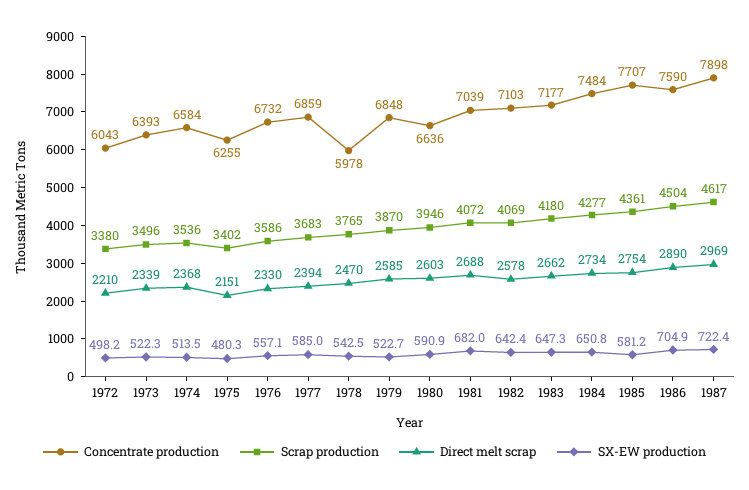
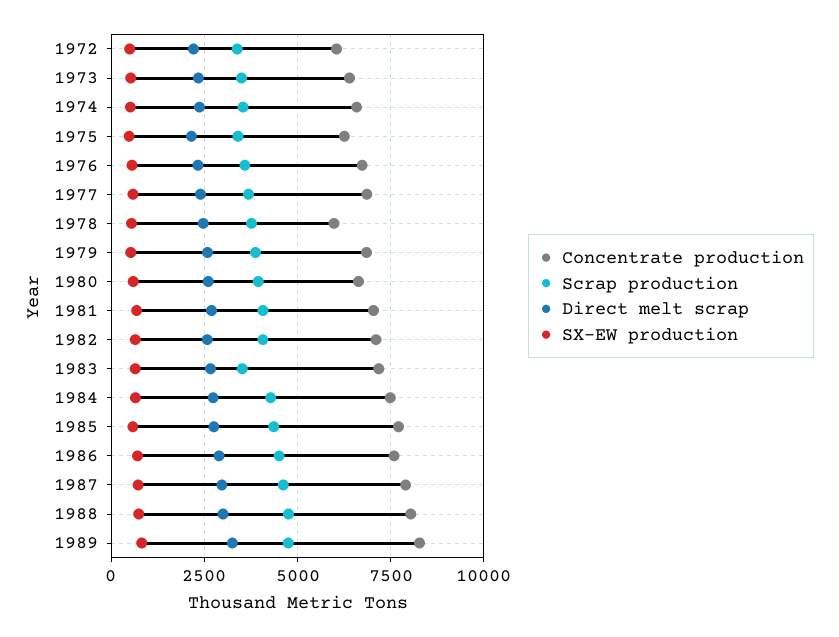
Scrap production, 1983: 4180 -> 3500
Concentrate production, 1988: none -> 8000
Scrap production, 1988: none -> 4750
Direct melt scrap, 1988: none -> 3000
SX-EW production, 1988: none -> 750
Concentrate production, 1989: none -> 8250
Scrap production, 1989: none -> 4750
Direct melt scrap, 1989: none -> 3250
SX-EW production, 1989: none -> 750

